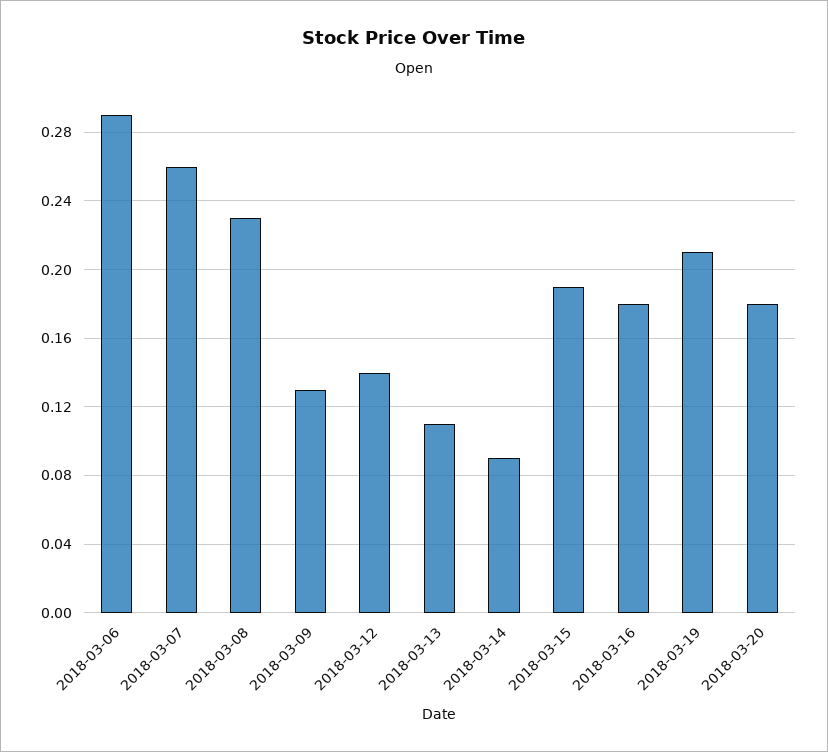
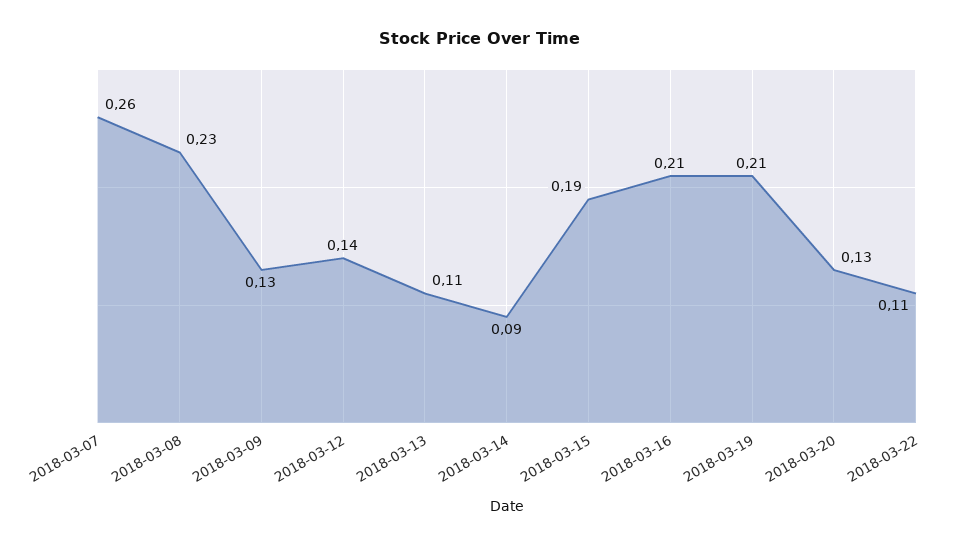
2018-03-06: 0.29 -> none
2018-03-16: 0.18 -> 0.21
2018-03-20: 0.18 -> 0.13
2018-03-22: none -> 0.11

